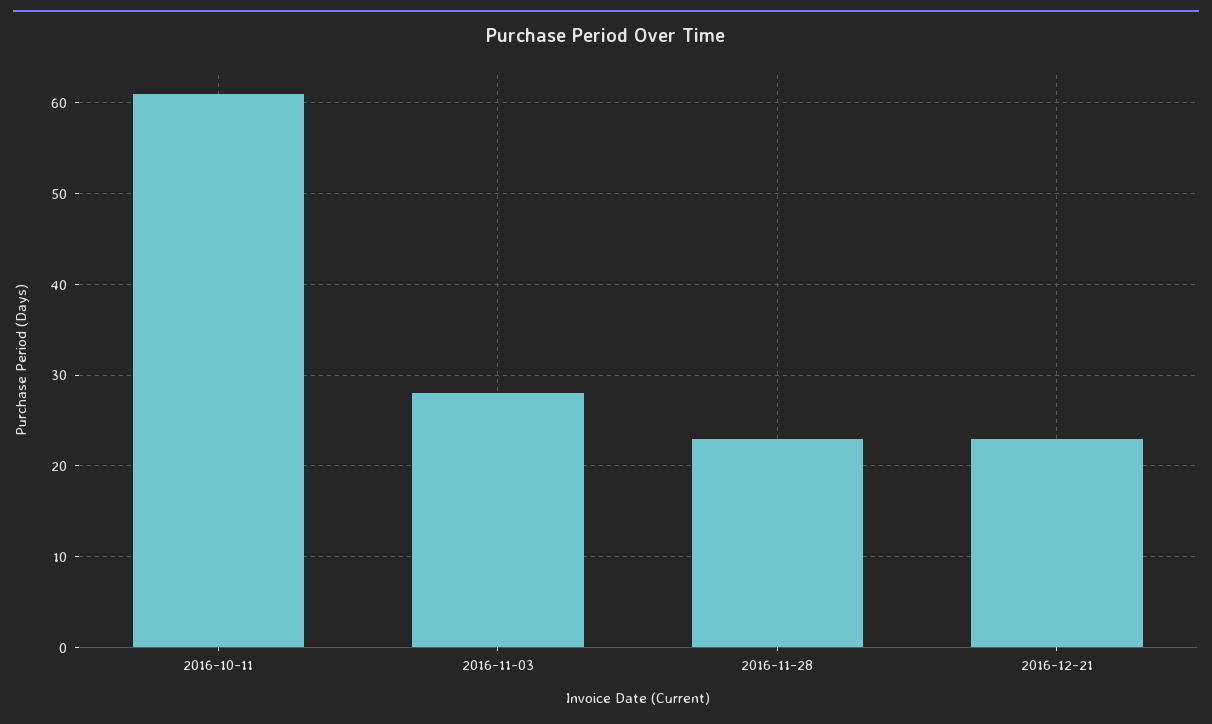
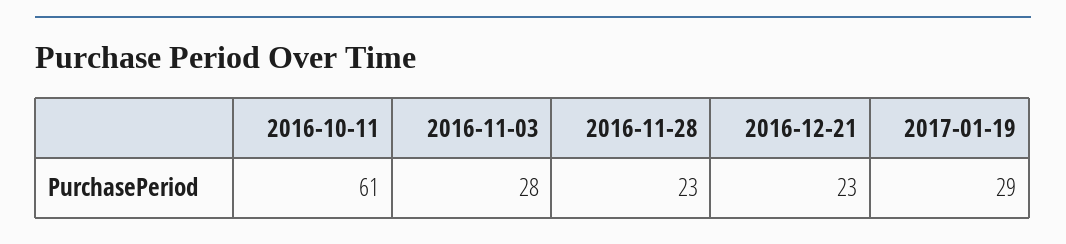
2017-01-19: none -> 29

